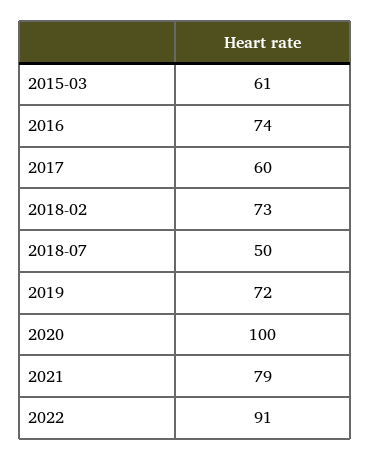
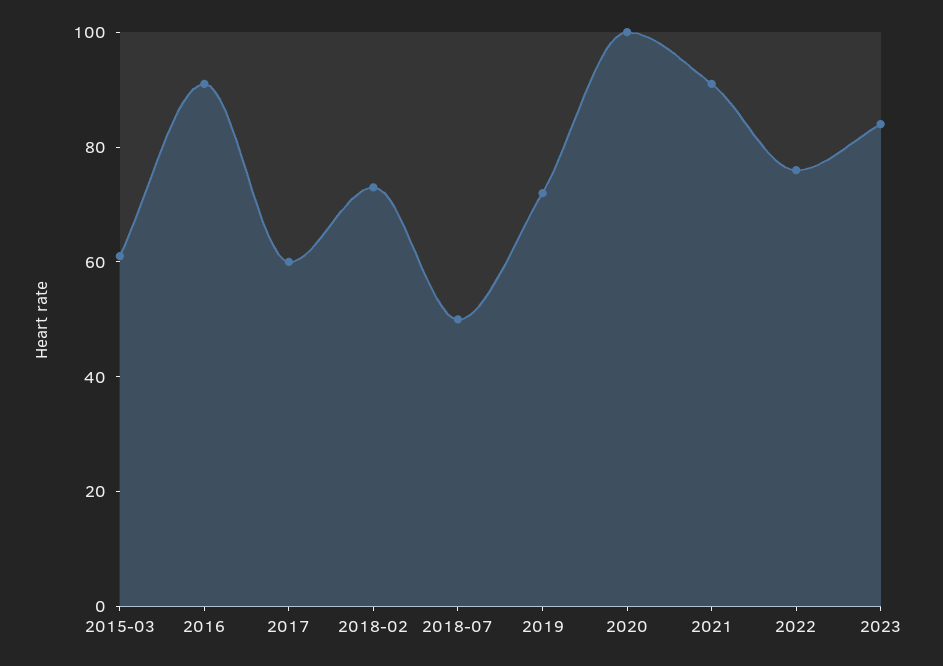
2016: 74 -> 90
2021: 79 -> 90
2022: 91 -> 75
2023: none -> 85

